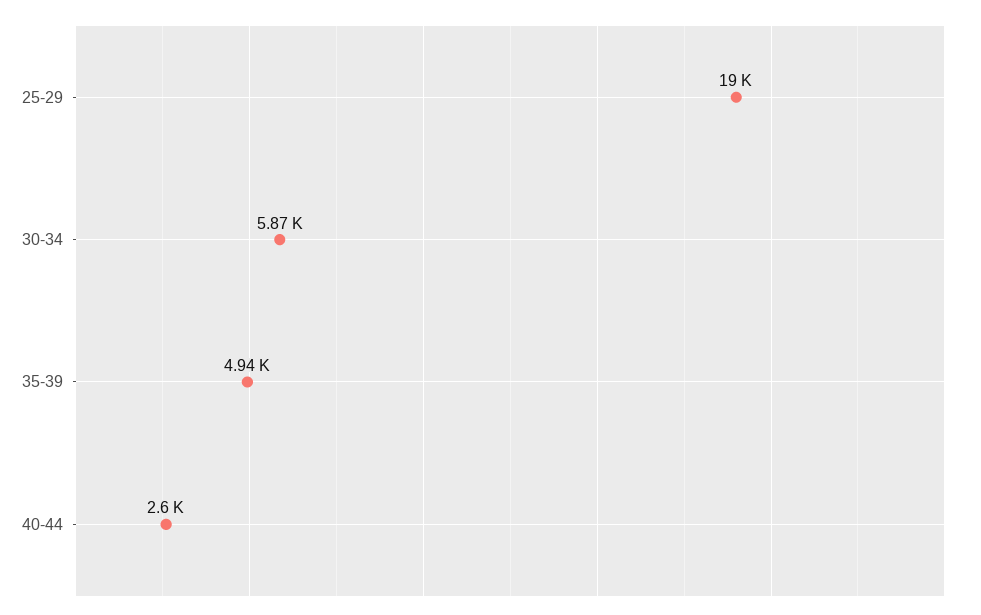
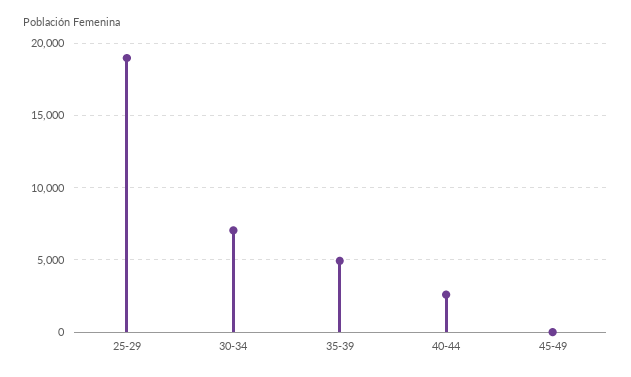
30-34: 5870 -> 7000
45-49: none -> 0

